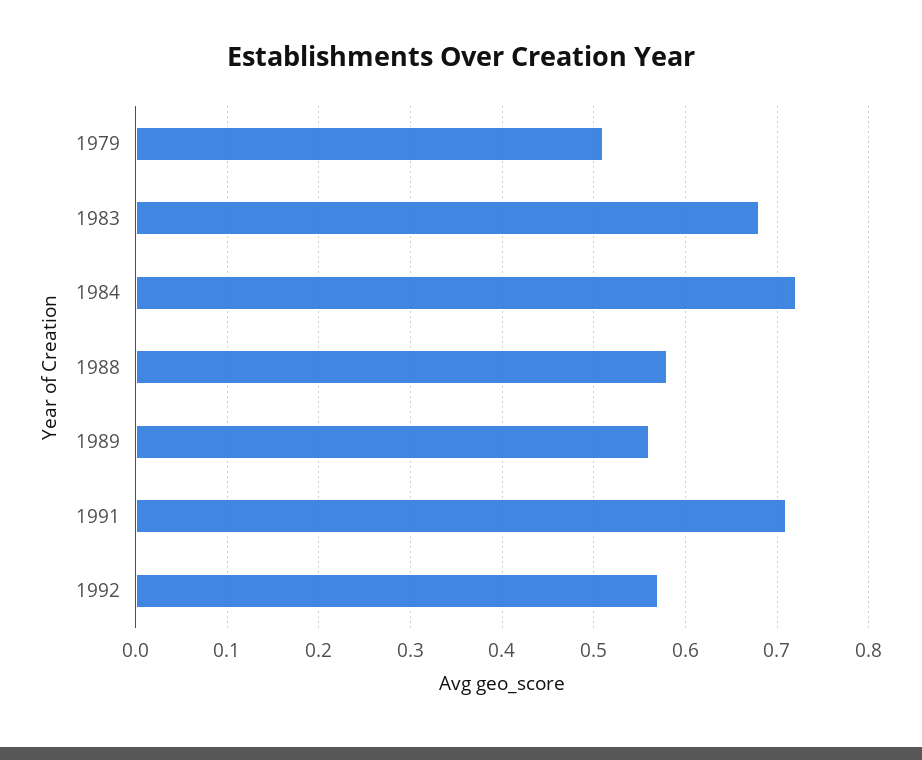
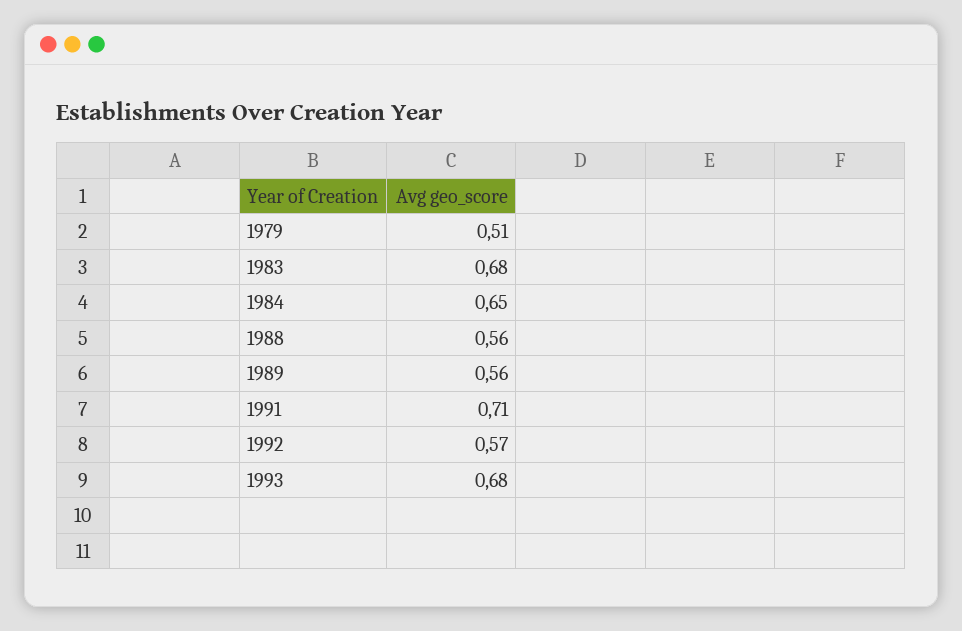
1984: 0.72 -> 0.65
1988: 0.58 -> 0.56
1993: none -> 0.68

